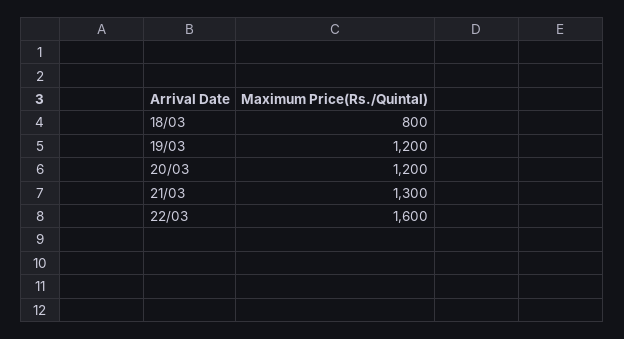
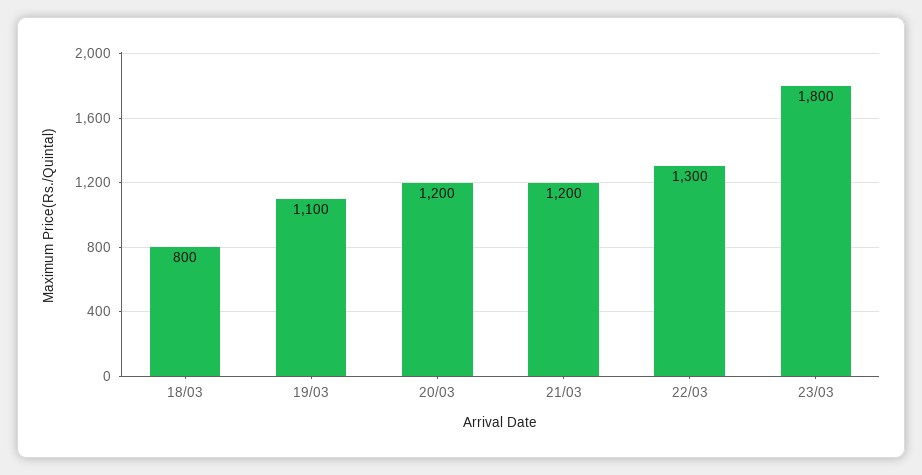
19/03: 1200 -> 1100
21/03: 1300 -> 1200
22/03: 1600 -> 1300
23/03: none -> 1800

